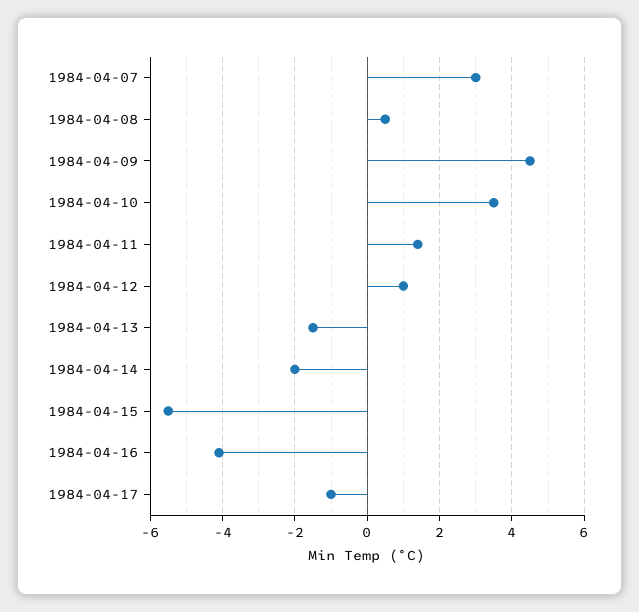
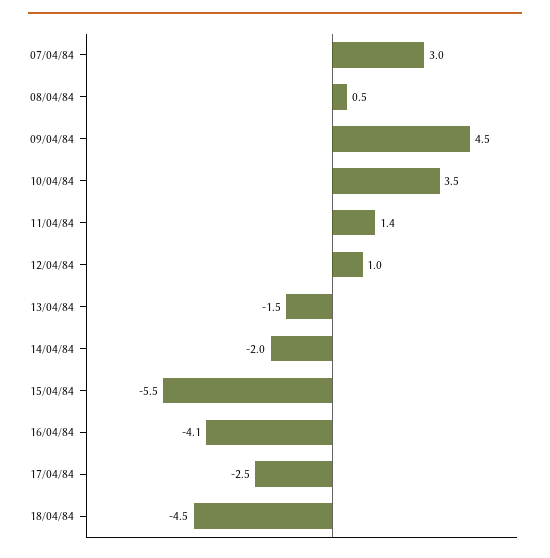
1984-04-17: -1 -> -2.5
18/04/84: none -> -4.5

